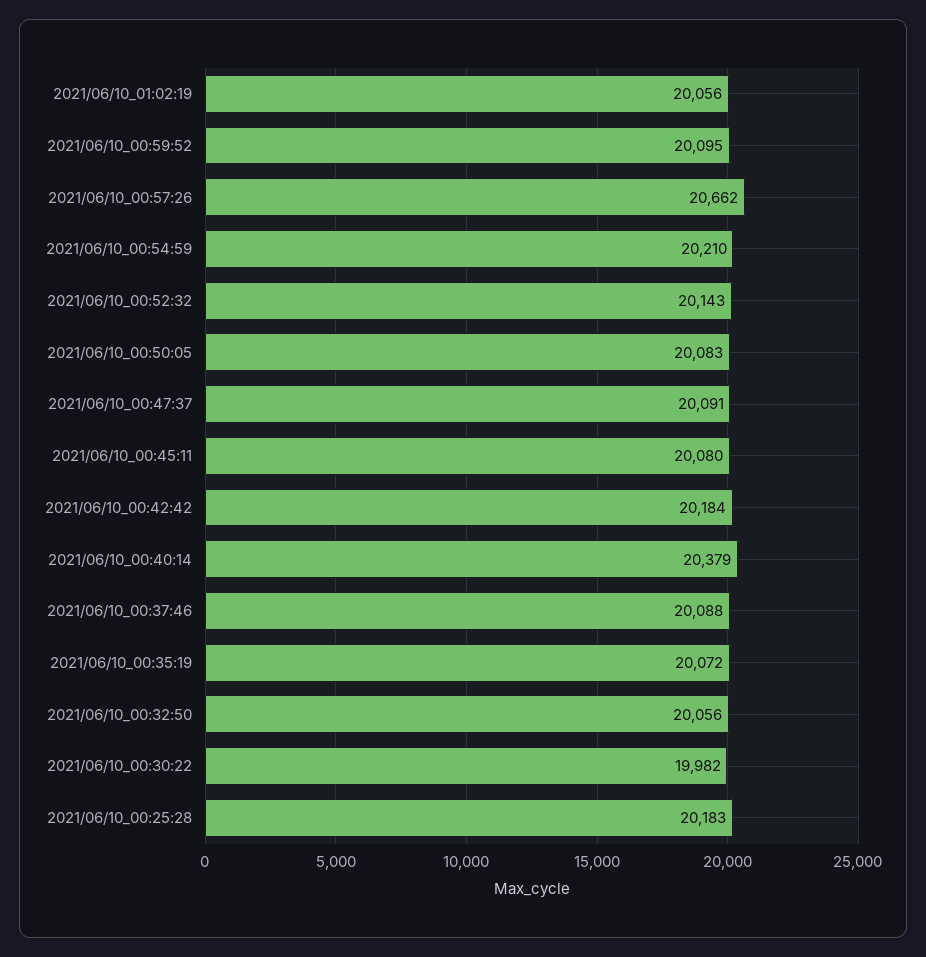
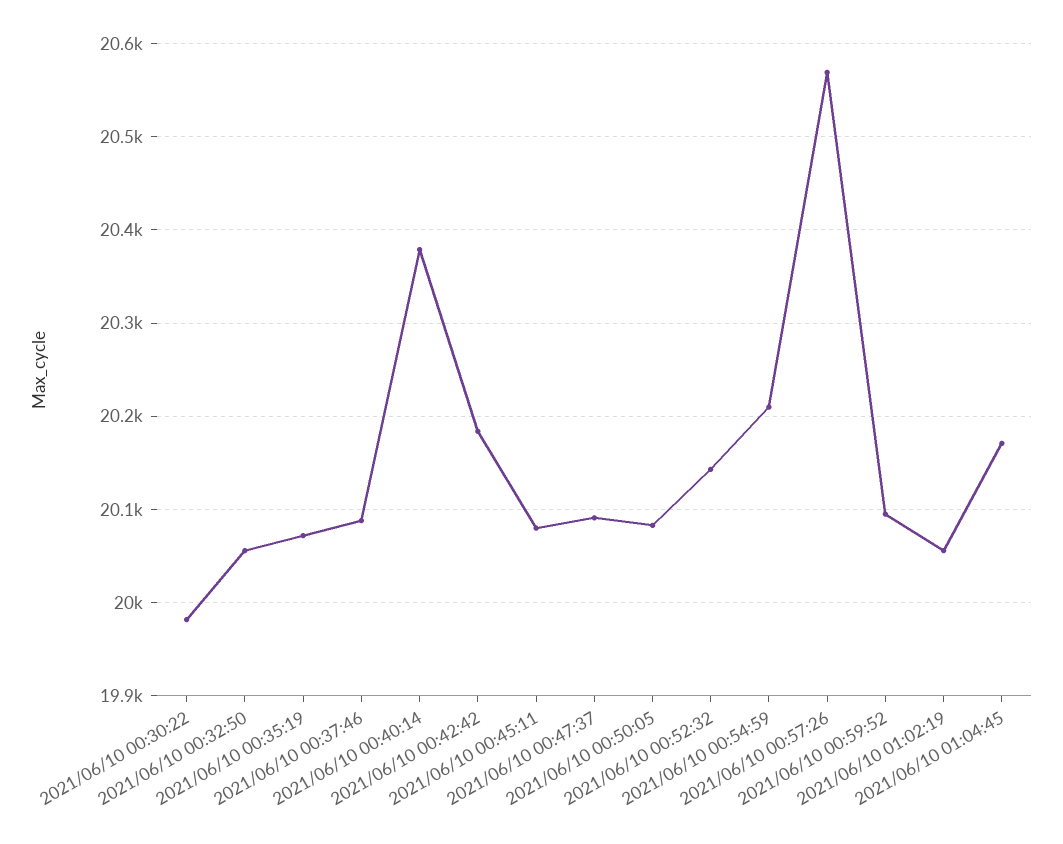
2021/06/10_00:57:26: 20662 -> 20570
2021/06/10_00:25:28: 20183 -> none
2021/06/10 01:04:45: none -> 20170

